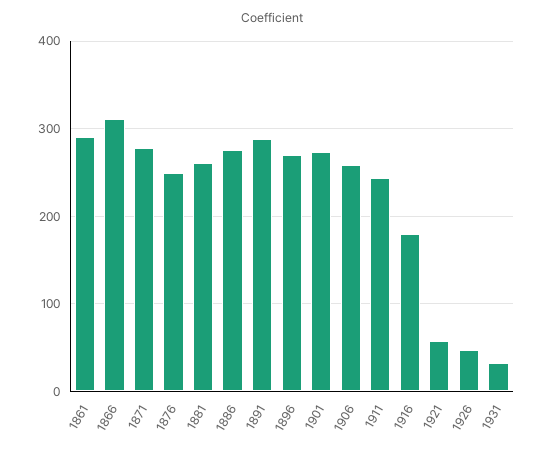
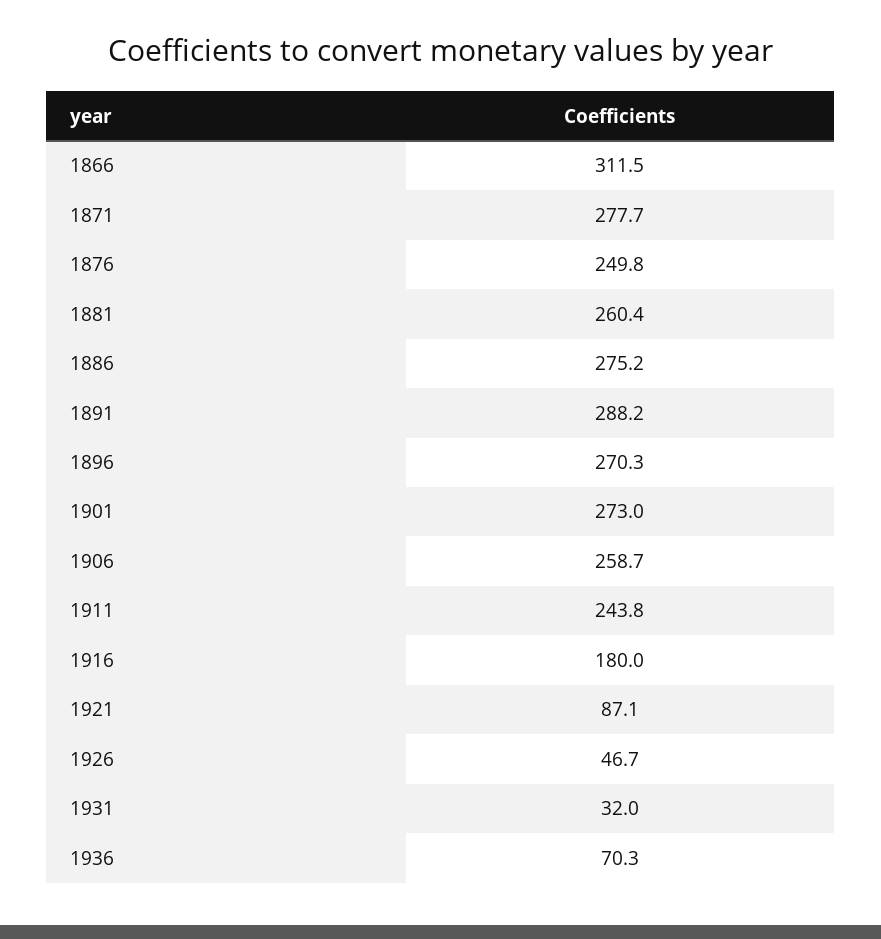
1861: 290 -> none
1921: 60 -> 87.1
1936: none -> 70.3

